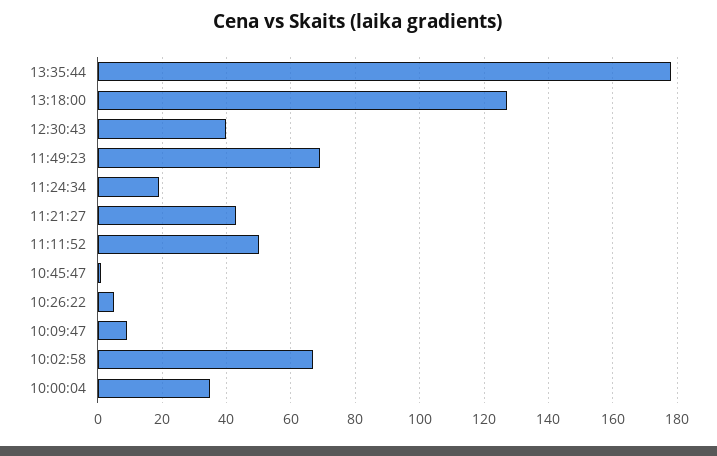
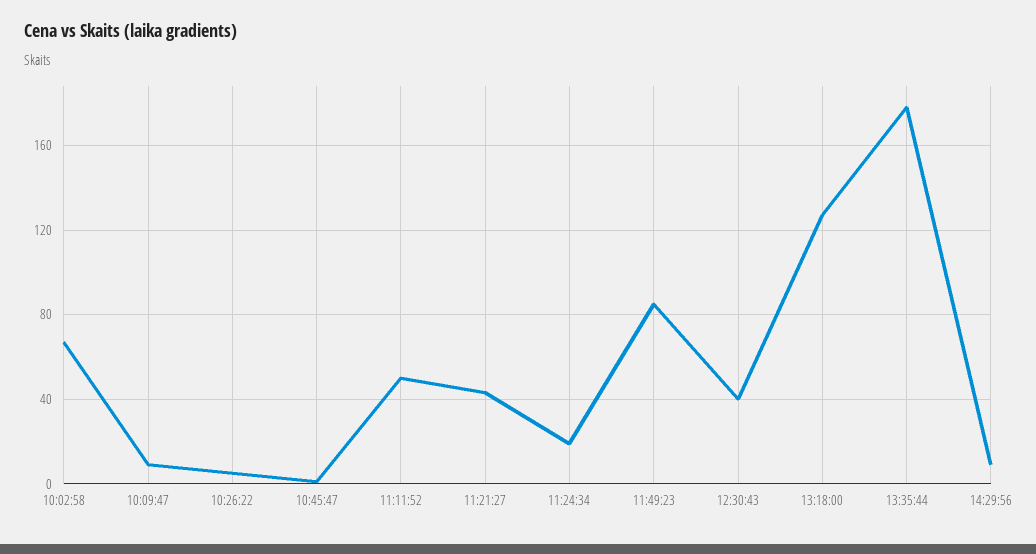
11:49:23: 70 -> 85
10:00:04: 35 -> none
14:29:56: none -> 10

